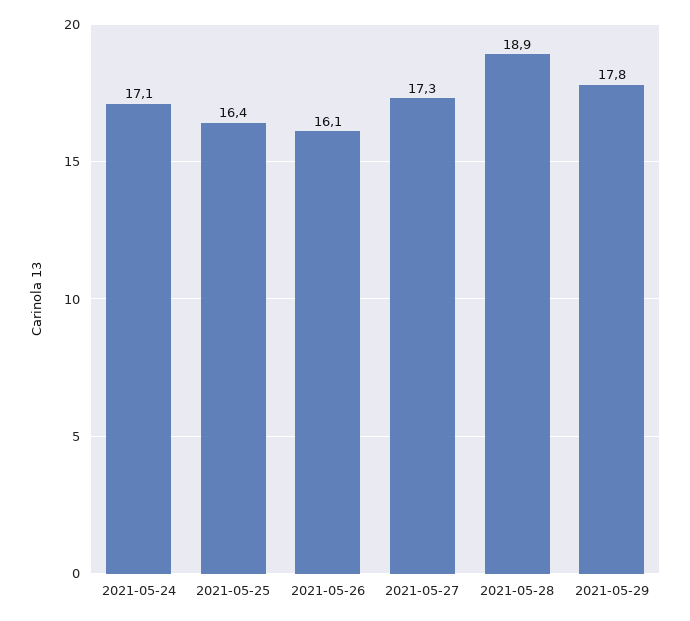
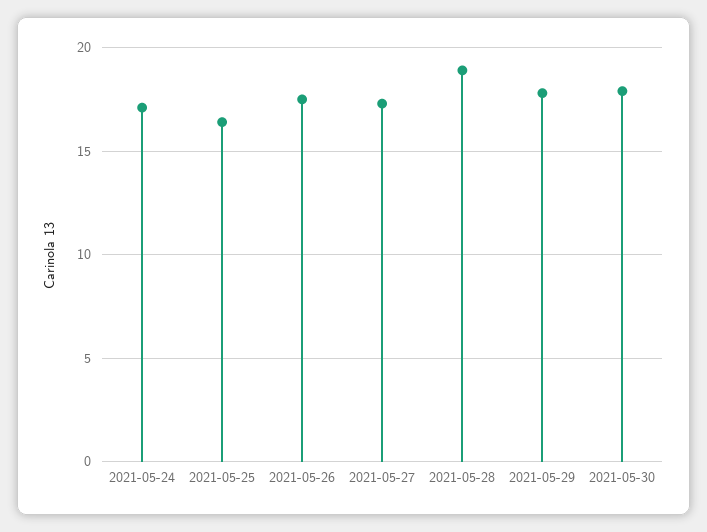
2021-05-26: 16.1 -> 17.5
2021-05-30: none -> 18

